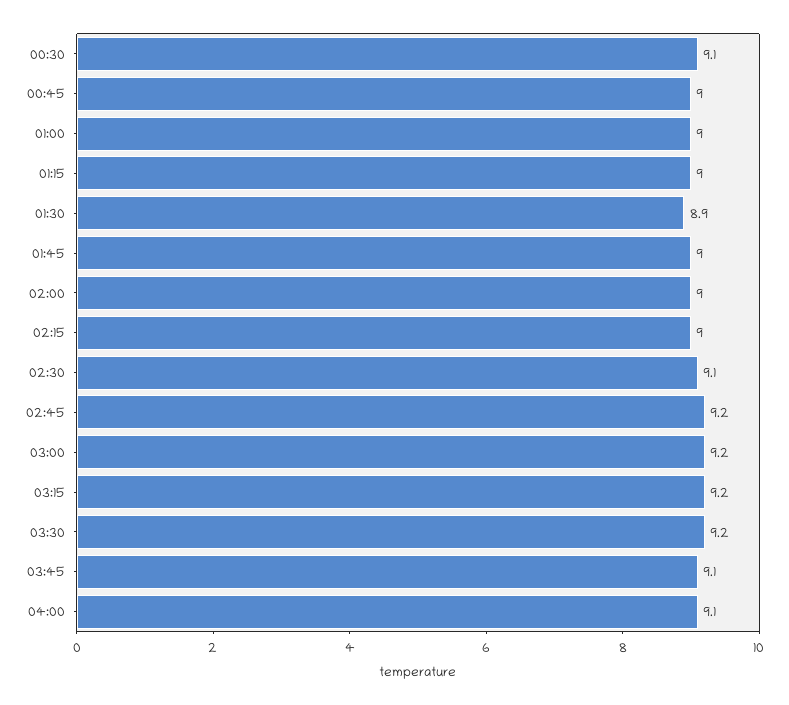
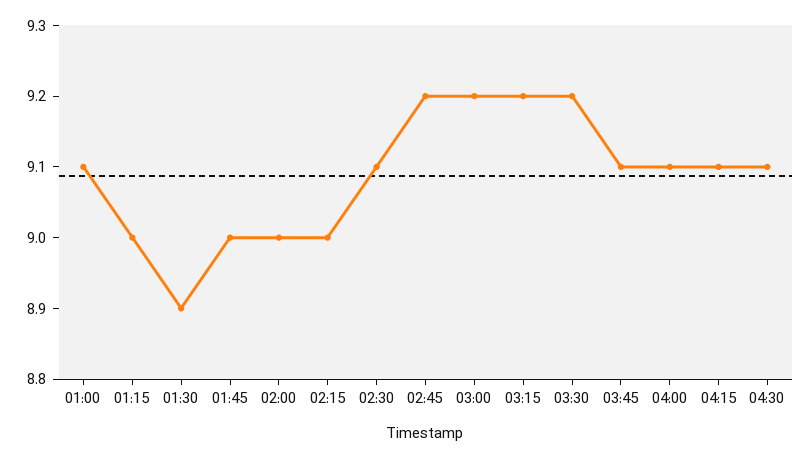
00:30: 9.1 -> none
00:45: 9 -> none
01:00: 9 -> 9.1
04:15: none -> 9.1
04:30: none -> 9.1

